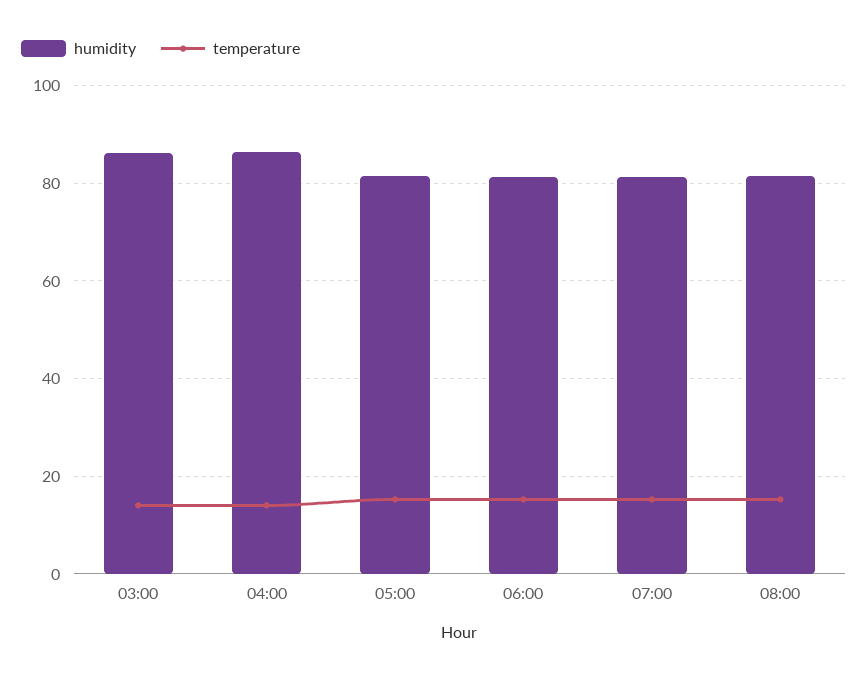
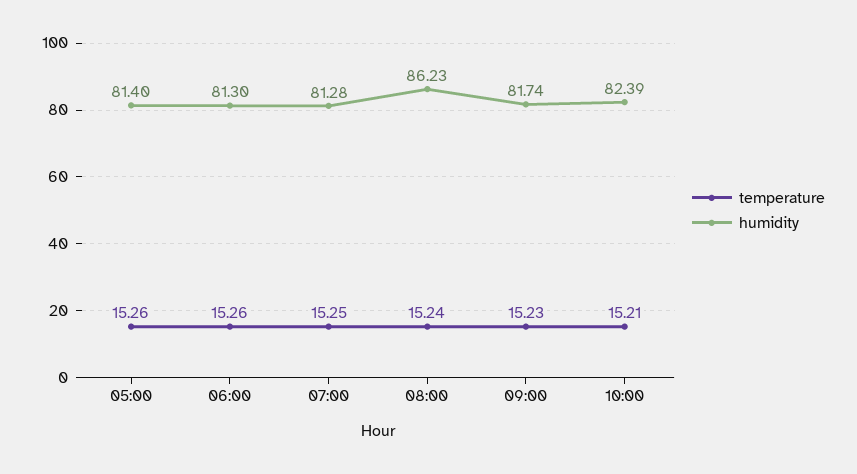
humidity, 03:00: 86 -> none
temperature, 03:00: 14 -> none
humidity, 04:00: 86 -> none
temperature, 04:00: 14 -> none
humidity, 08:00: 82 -> 86.23
temperature, 09:00: none -> 15.23
humidity, 09:00: none -> 81.74
temperature, 10:00: none -> 15.21
humidity, 10:00: none -> 82.39

